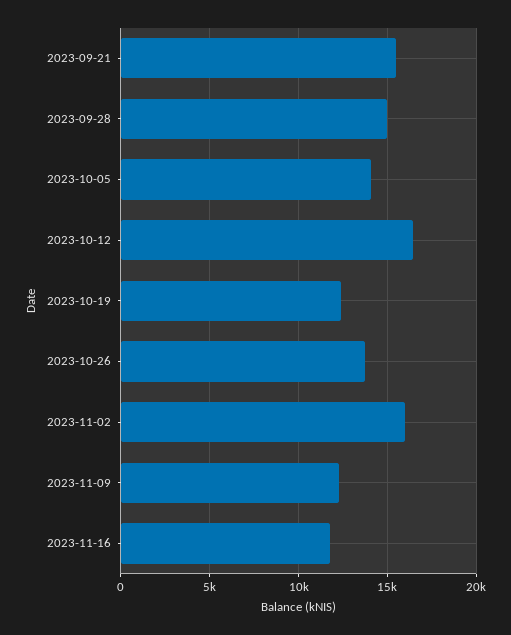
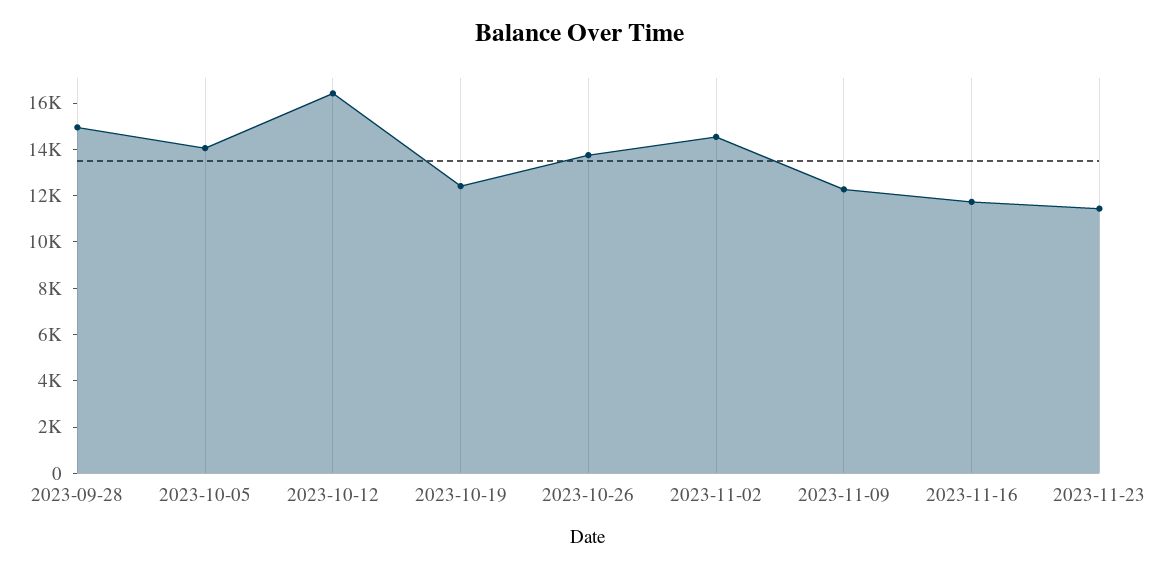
2023-09-21: 15500 -> none
2023-11-02: 16000 -> 14500
2023-11-23: none -> 11500

